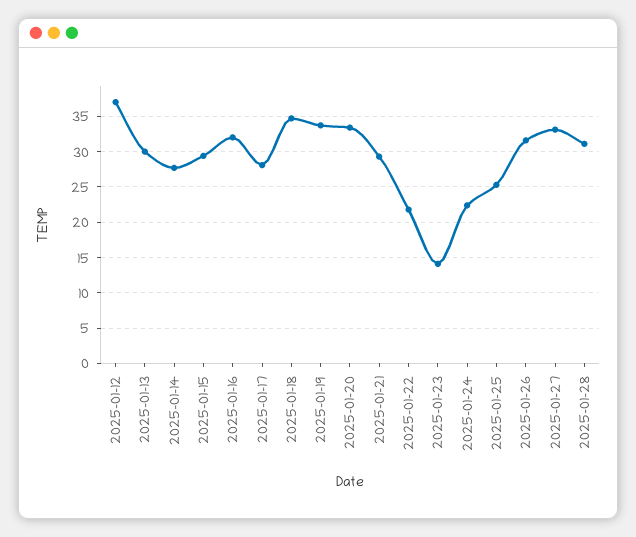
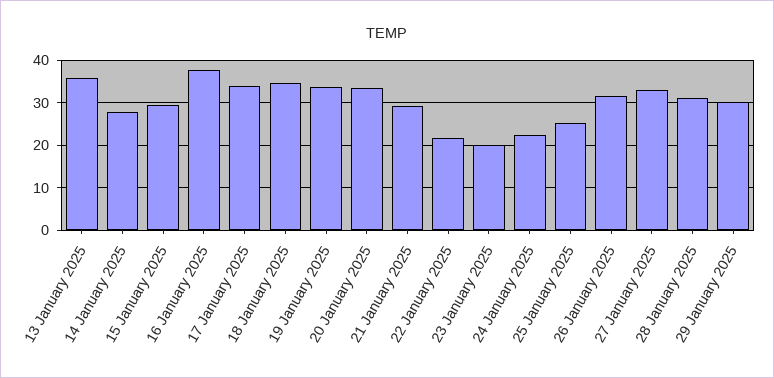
2025-01-12: 37 -> none
2025-01-13: 30 -> 36
2025-01-16: 32 -> 38
2025-01-17: 28 -> 34
2025-01-23: 14 -> 20
29 January 2025: none -> 30

